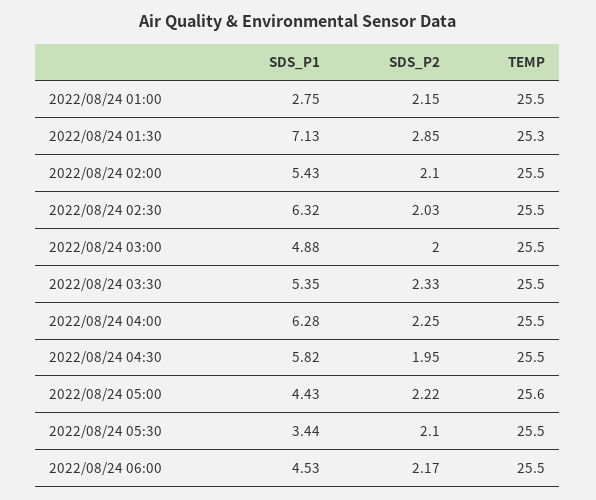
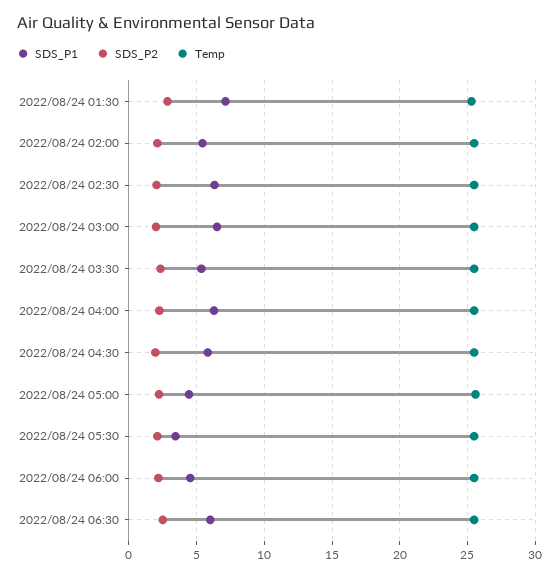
SDS_P1, 2022/08/24 01:00: 2.75 -> none
SDS_P2, 2022/08/24 01:00: 2.15 -> none
TEMP, 2022/08/24 01:00: 25.5 -> none
SDS_P1, 2022/08/24 03:00: 4.88 -> 6.5
SDS_P1, 2022/08/24 06:30: none -> 6
SDS_P2, 2022/08/24 06:30: none -> 2.5
TEMP, 2022/08/24 06:30: none -> 25.5

